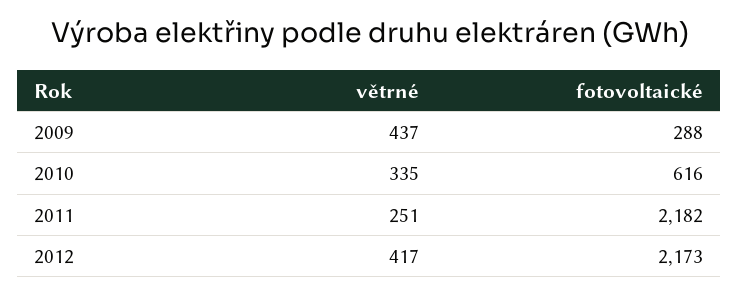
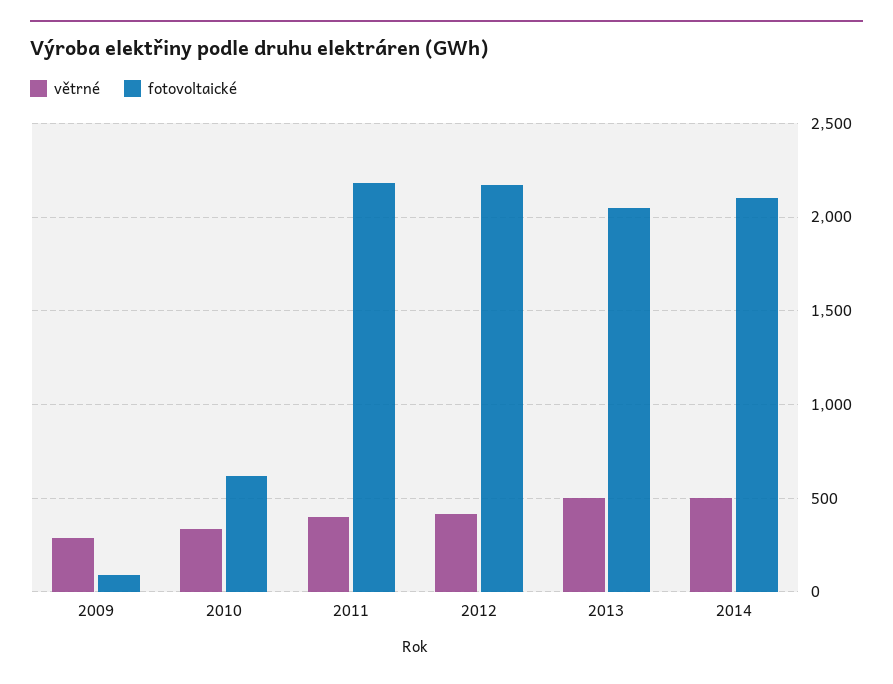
větrné, 2009: 437 -> 300
fotovoltaické, 2009: 288 -> 100
větrné, 2011: 251 -> 400
větrné, 2013: none -> 500
fotovoltaické, 2013: none -> 2050
větrné, 2014: none -> 500
fotovoltaické, 2014: none -> 2100

